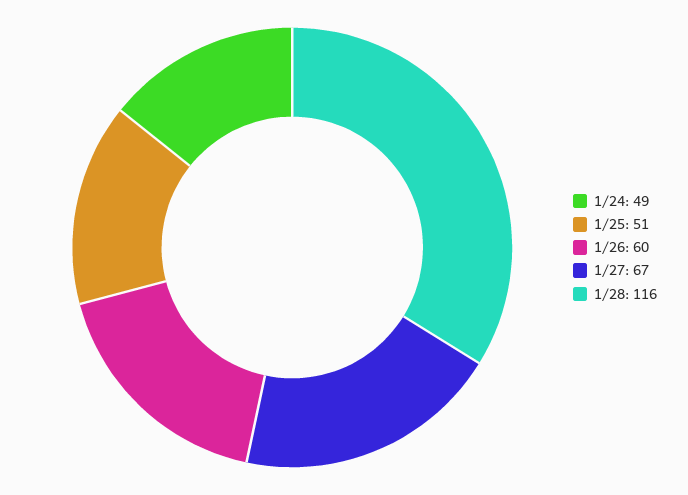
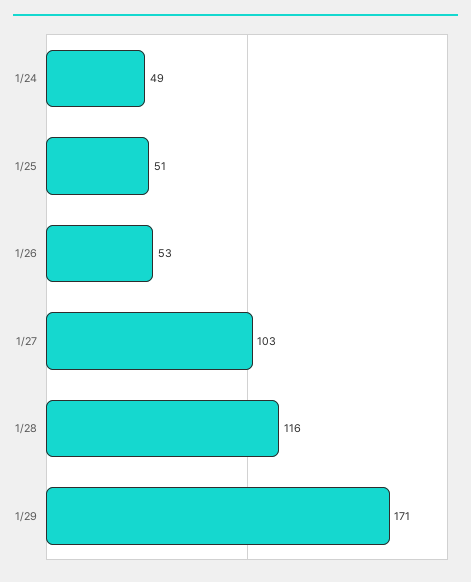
1/26: 60 -> 53
1/27: 67 -> 103
1/29: none -> 171

